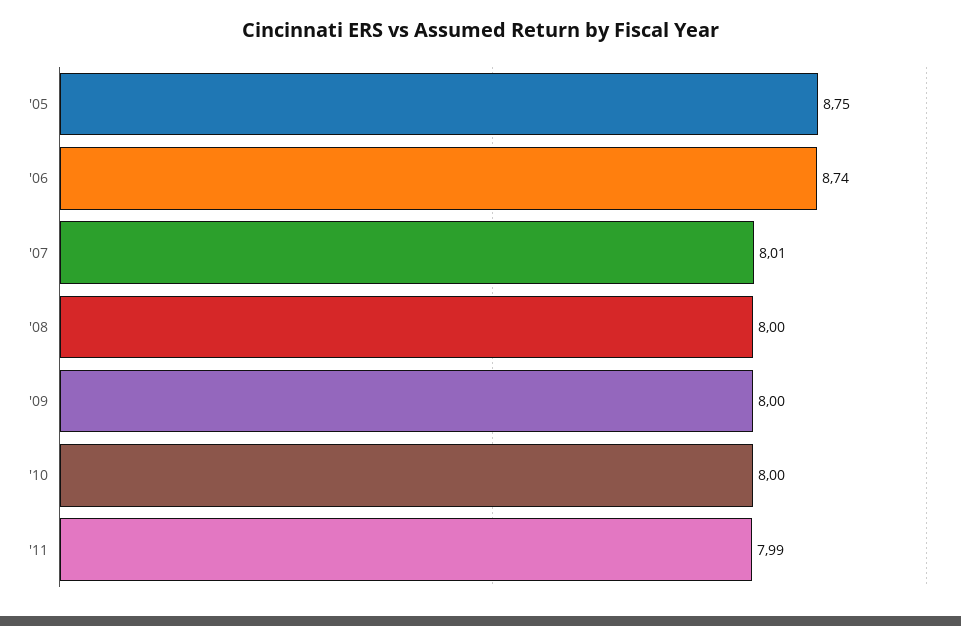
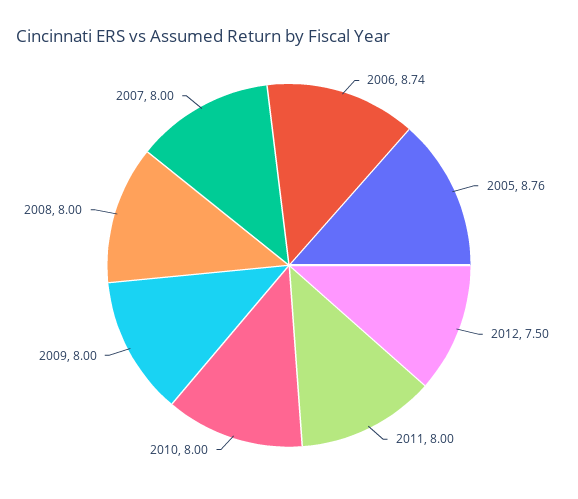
'05: 8.75 -> 8.76
'07: 8.01 -> 8
'11: 7.99 -> 8
2012: none -> 7.5

